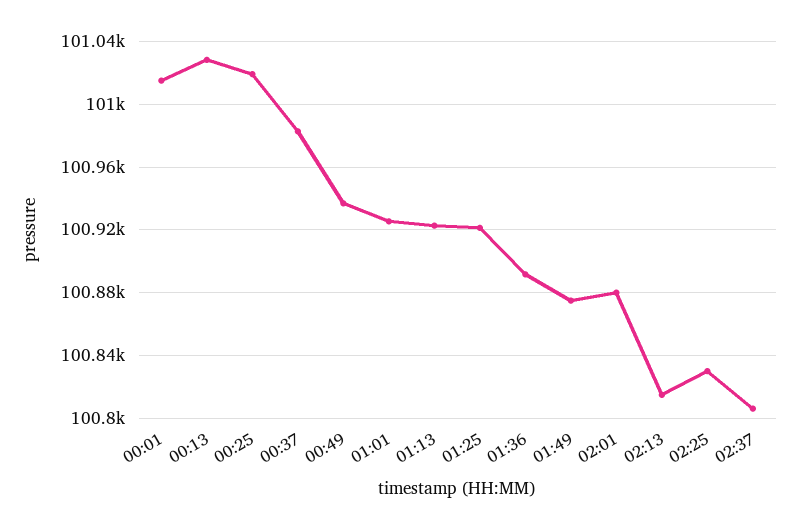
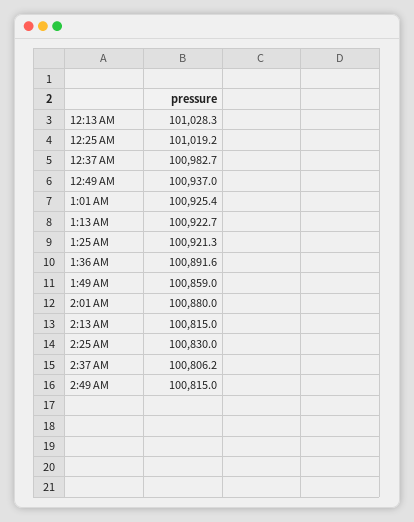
00:01: 101015 -> none
01:49: 100875 -> 100859
2:49 AM: none -> 100815

